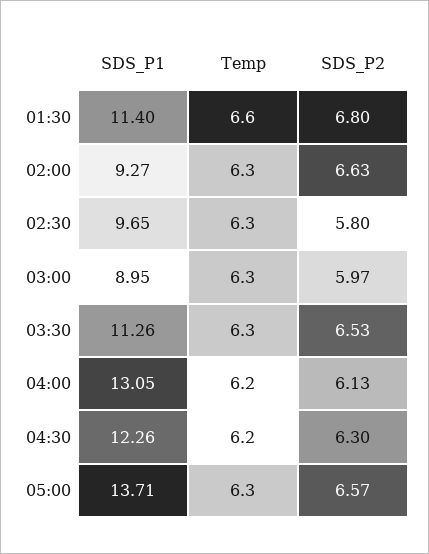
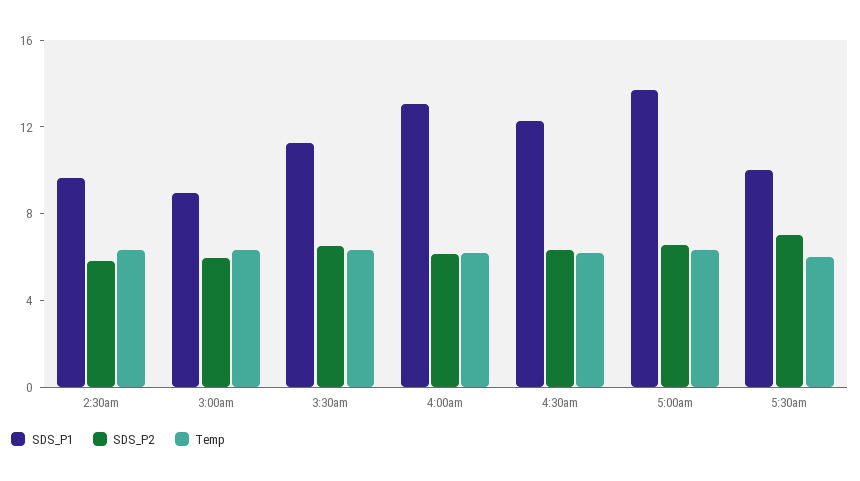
SDS_P1, 01:30: 11.4 -> none
Temp, 01:30: 6.6 -> none
SDS_P2, 01:30: 6.8 -> none
SDS_P1, 02:00: 9.27 -> none
Temp, 02:00: 6.3 -> none
SDS_P2, 02:00: 6.63 -> none
SDS_P1, 5:30am: none -> 10
SDS_P2, 5:30am: none -> 7
Temp, 5:30am: none -> 6

